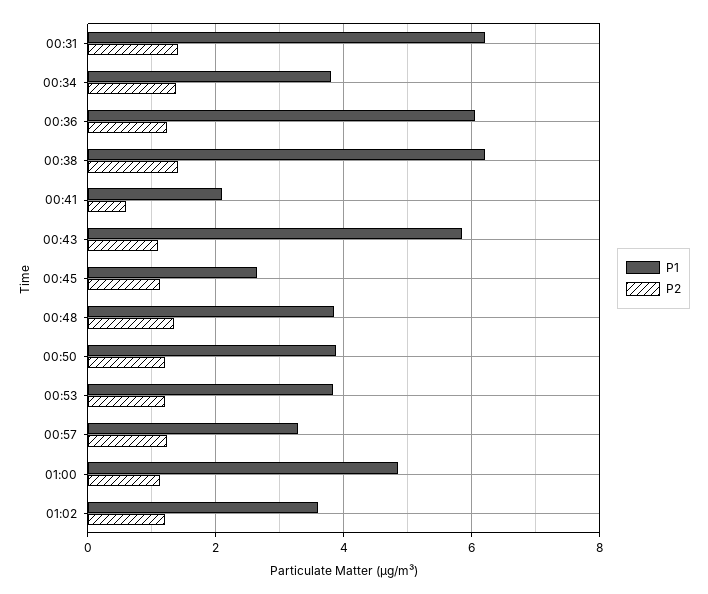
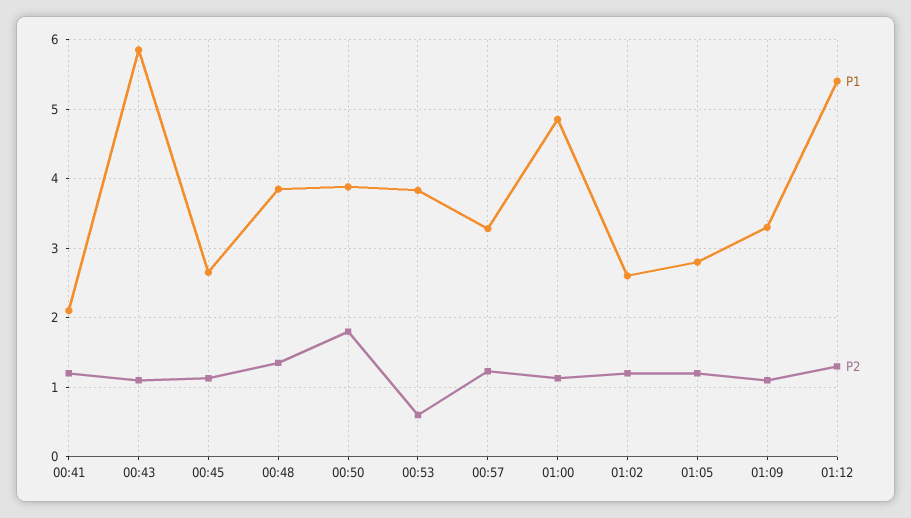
P1, 00:31: 6.2 -> none
P2, 00:31: 1.4 -> none
P1, 00:34: 3.8 -> none
P2, 00:34: 1.4 -> none
P1, 00:36: 6 -> none
P2, 00:36: 1.2 -> none
P1, 00:38: 6.2 -> none
P2, 00:38: 1.4 -> none
P2, 00:41: 0.6 -> 1.2
P2, 00:50: 1.2 -> 1.8
P2, 00:53: 1.2 -> 0.6
P1, 01:02: 3.6 -> 2.6
P1, 01:05: none -> 2.8
P2, 01:05: none -> 1.2
P1, 01:09: none -> 3.3
P2, 01:09: none -> 1.1
P1, 01:12: none -> 5.4
P2, 01:12: none -> 1.3

